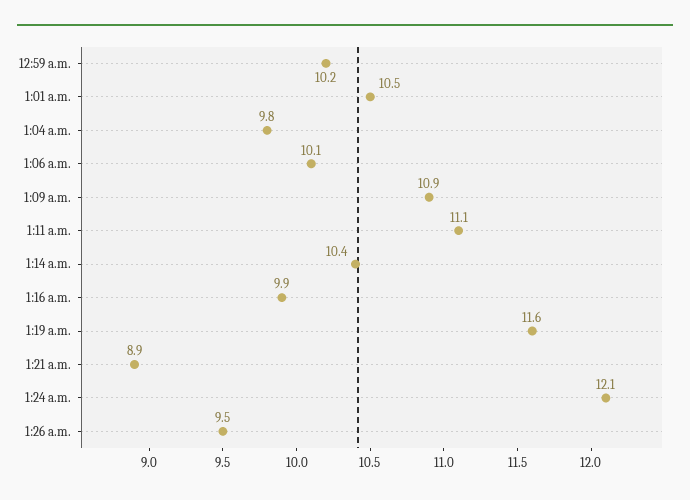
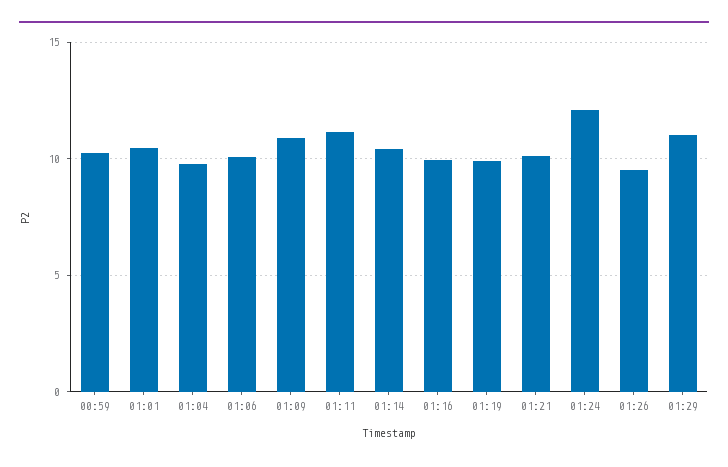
1:19 a.m.: 11.6 -> 10
1:21 a.m.: 8.9 -> 10
01:29: none -> 11

